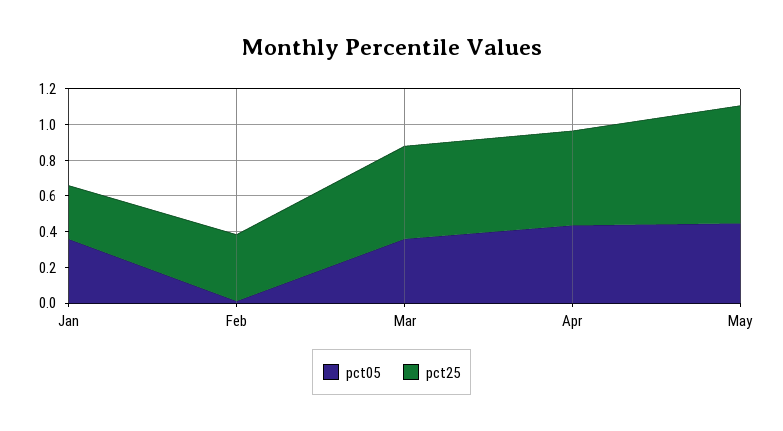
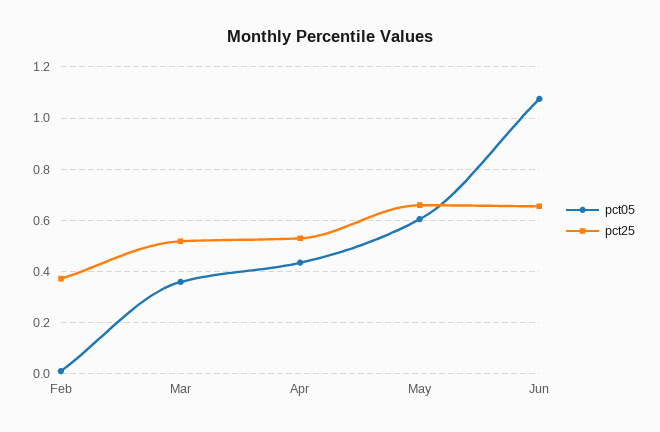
pct05, Jan: 0.35 -> none
pct25, Jan: 0.3 -> none
pct05, May: 0.45 -> 0.6
pct05, Jun: none -> 1.075
pct25, Jun: none -> 0.65

